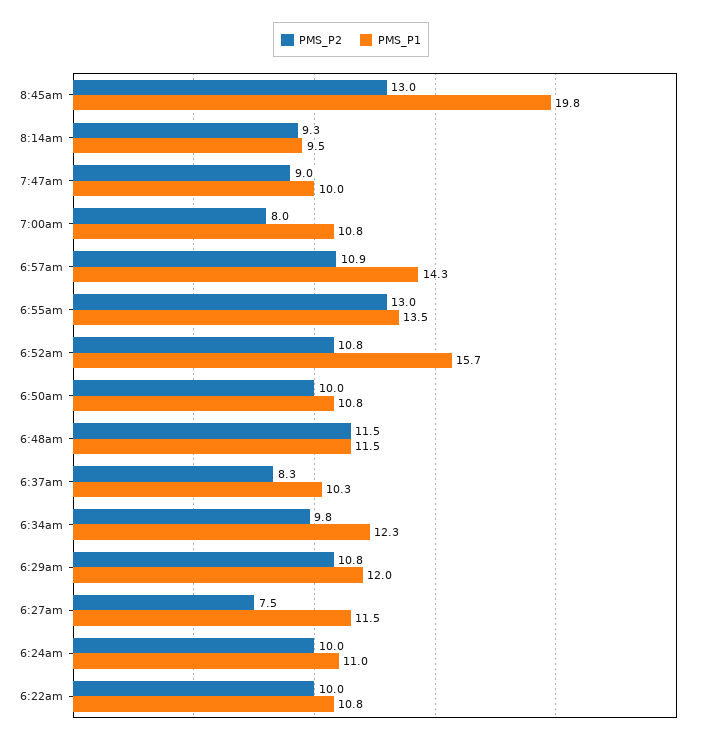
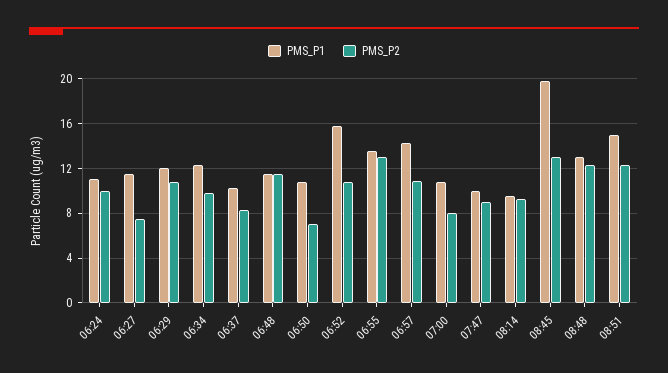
PMS_P2, 6:50am: 10 -> 7
PMS_P2, 6:22am: 10 -> none
PMS_P1, 6:22am: 10.8 -> none
PMS_P1, 08:48: none -> 13
PMS_P2, 08:48: none -> 12
PMS_P1, 08:51: none -> 15
PMS_P2, 08:51: none -> 12

